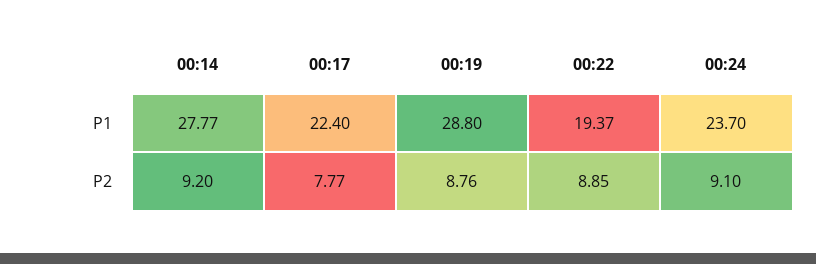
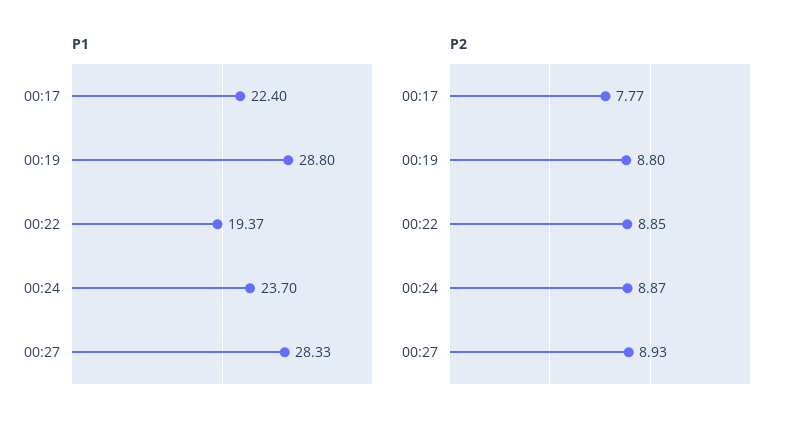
P1, 00:14: 27.77 -> none
P2, 00:14: 9.2 -> none
P2, 00:19: 8.76 -> 8.8
P2, 00:24: 9.1 -> 8.87
P1, 00:27: none -> 28.33
P2, 00:27: none -> 8.93

